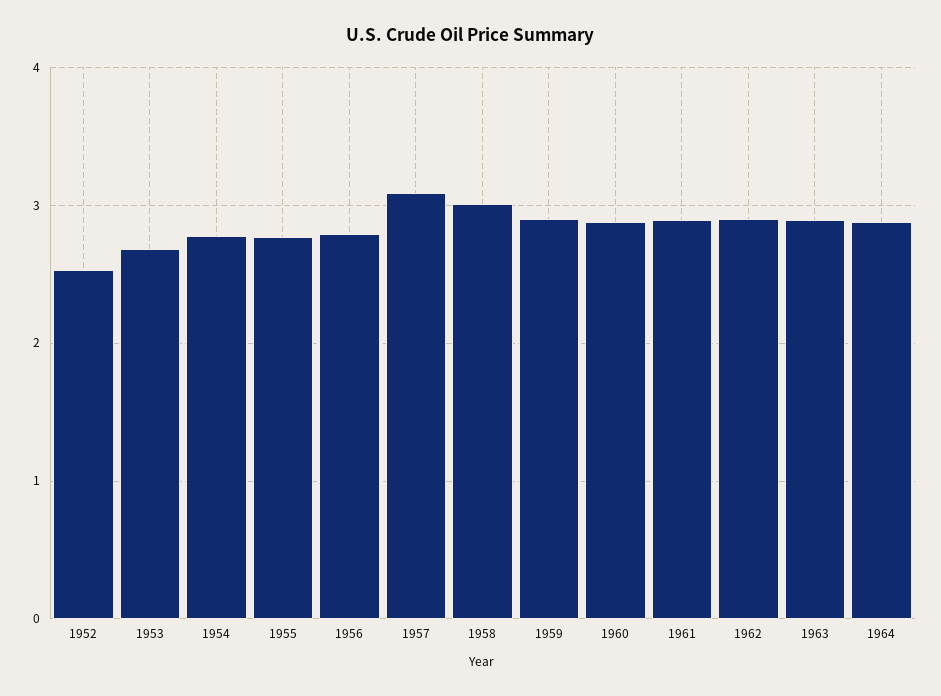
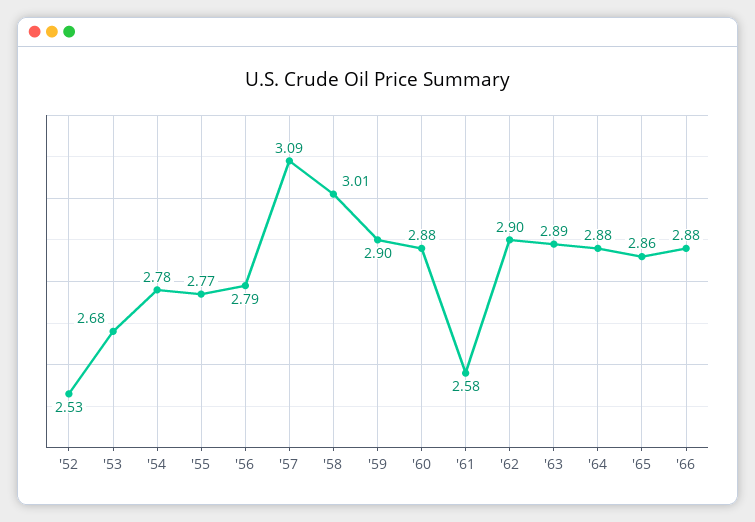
1961: 2.9 -> 2.58
'65: none -> 2.86
'66: none -> 2.88

